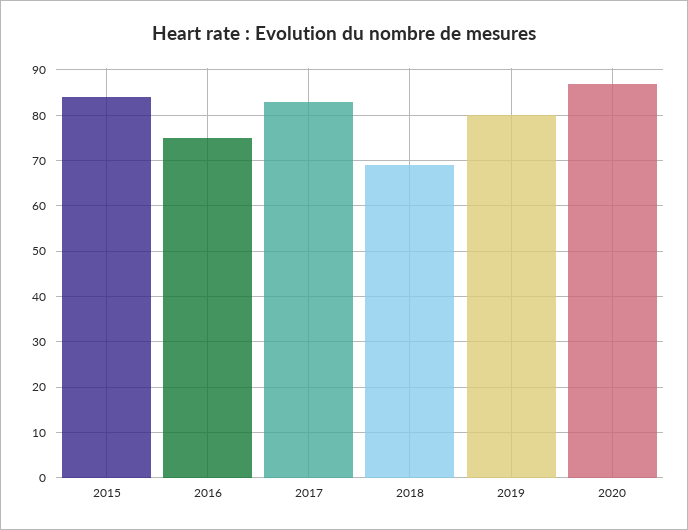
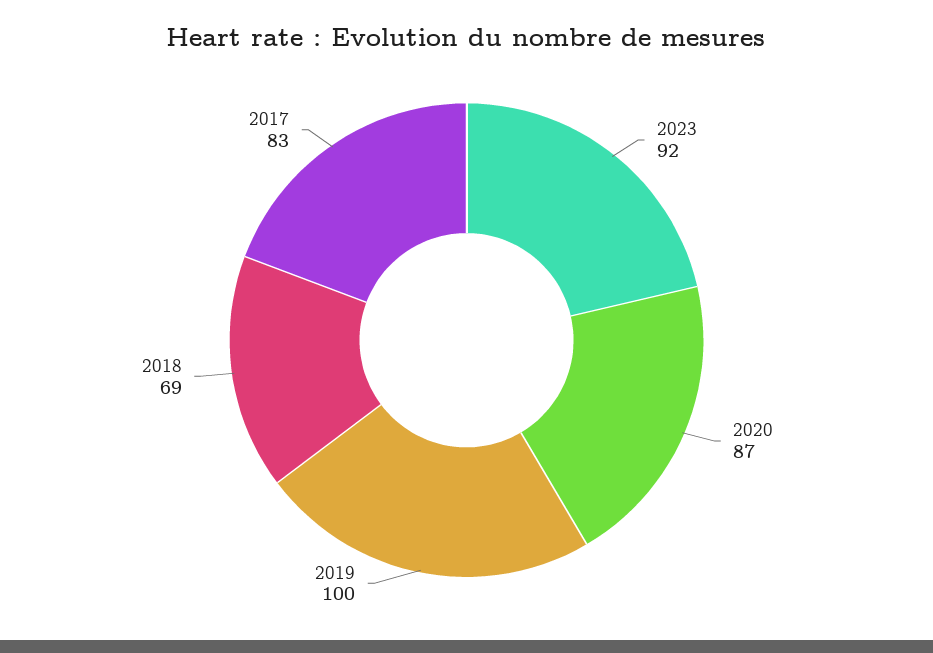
2015: 85 -> none
2016: 75 -> none
2019: 80 -> 100
2023: none -> 92

